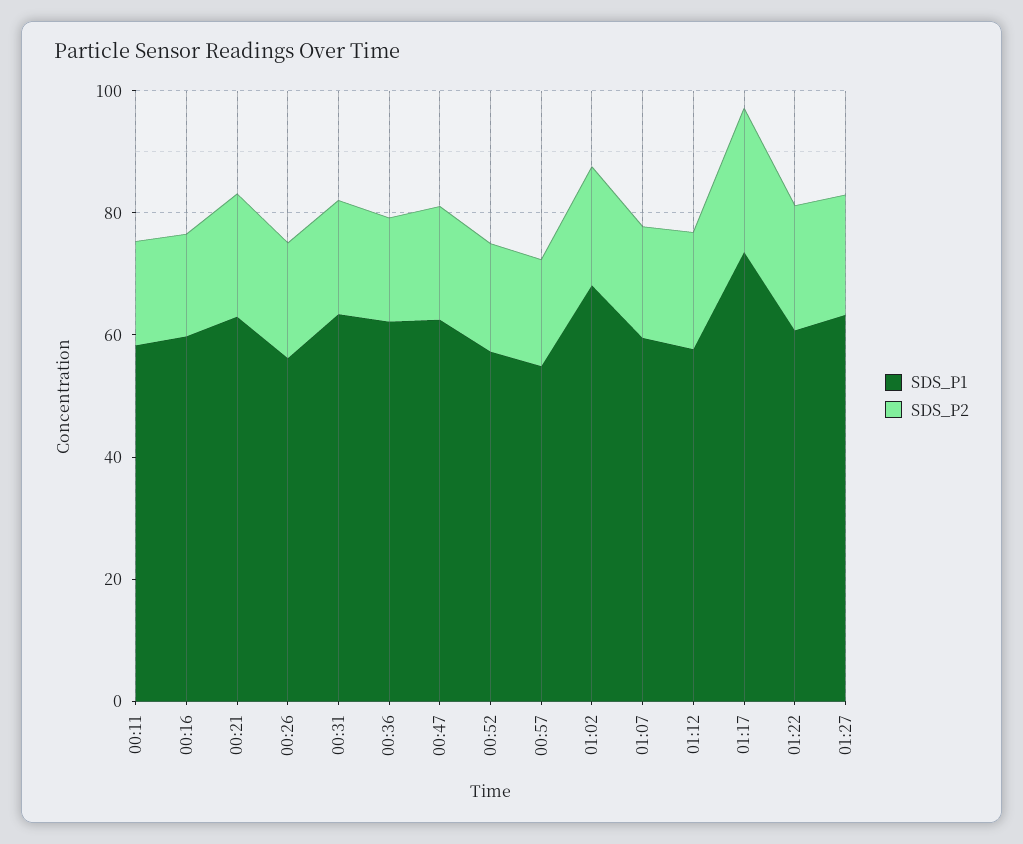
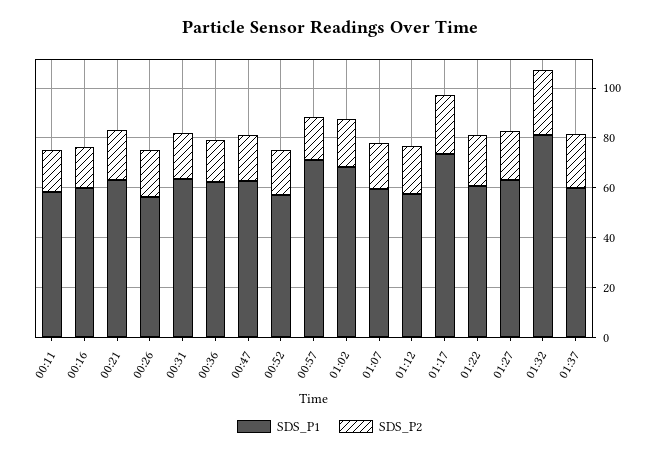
SDS_P1, 00:57: 55 -> 70
SDS_P1, 01:32: none -> 80
SDS_P2, 01:32: none -> 25
SDS_P1, 01:37: none -> 60
SDS_P2, 01:37: none -> 20

